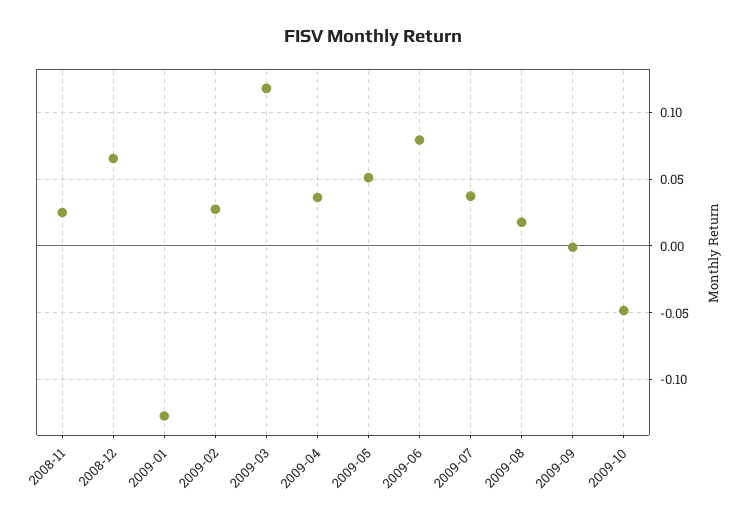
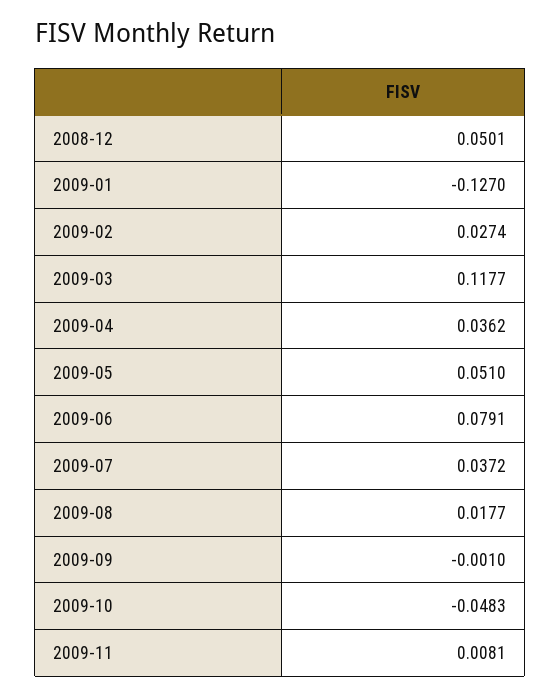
2008-11: 0.025 -> none
2008-12: 0.065 -> 0.0501
2009-11: none -> 0.0081

